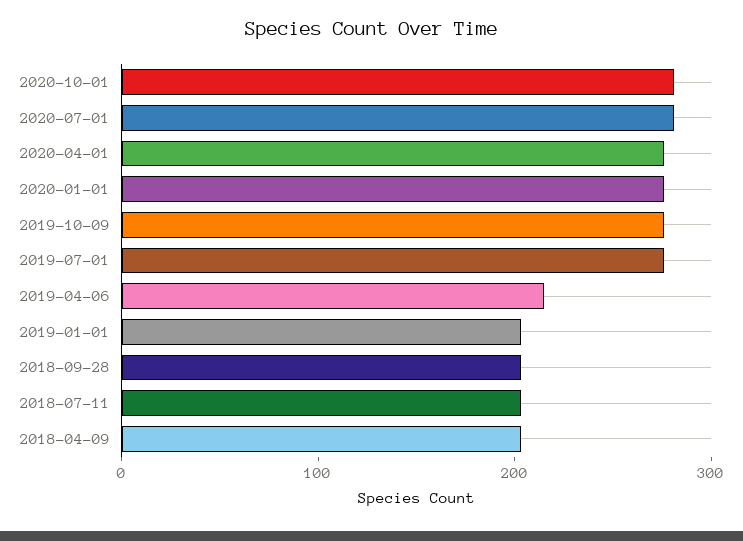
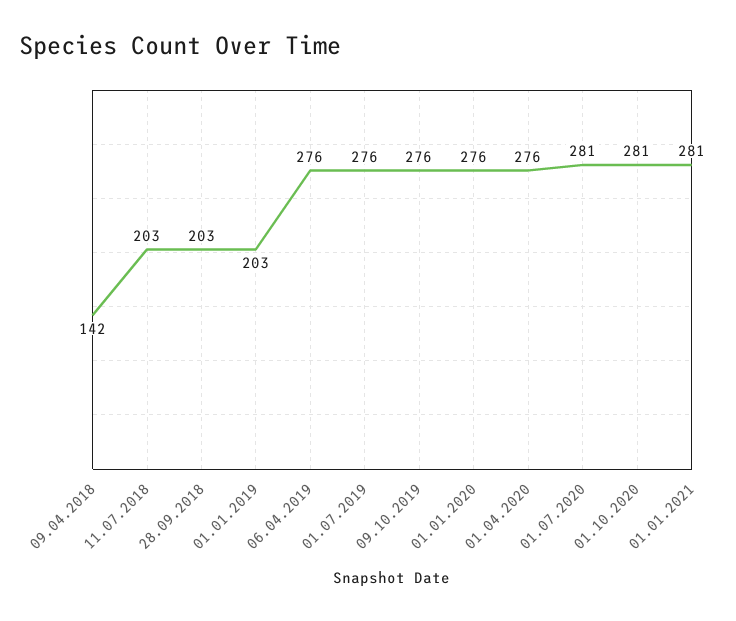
2019-04-06: 220 -> 276
2018-04-09: 200 -> 142
01.01.2021: none -> 281

